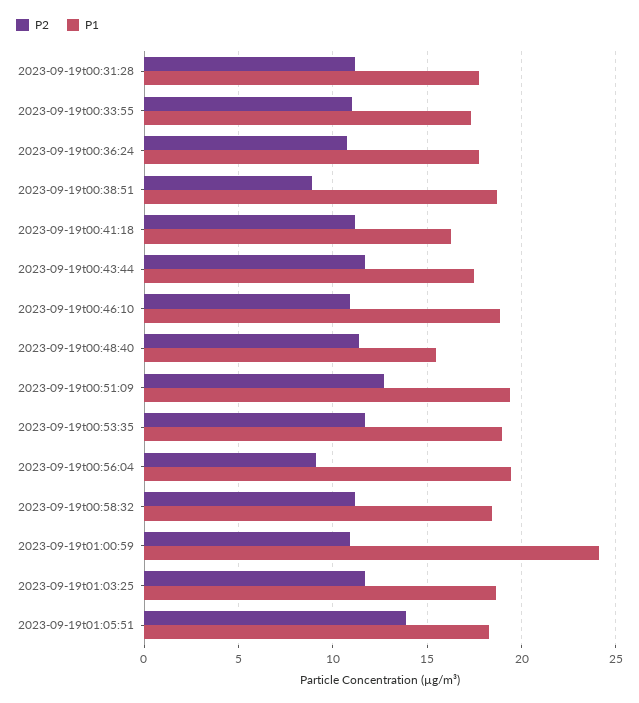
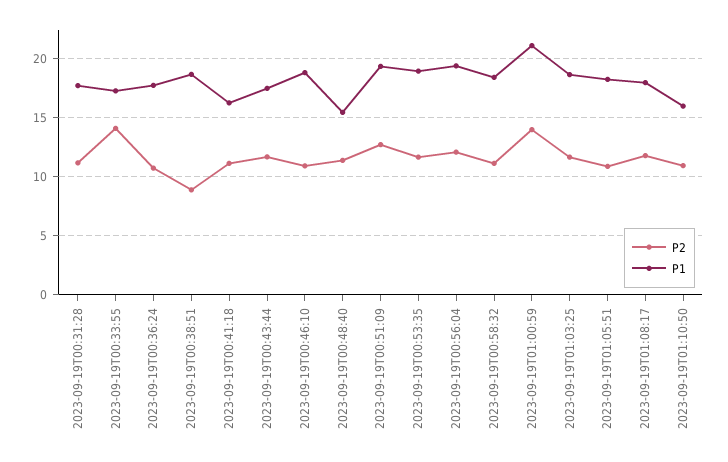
P2, 2023-09-19t00:33:55: 11 -> 14
P2, 2023-09-19t00:56:04: 9 -> 12
P2, 2023-09-19t01:00:59: 11 -> 14
P1, 2023-09-19t01:00:59: 24 -> 21
P2, 2023-09-19t01:05:51: 14 -> 11
P2, 2023-09-19T01:08:17: none -> 12
P1, 2023-09-19T01:08:17: none -> 18
P2, 2023-09-19T01:10:50: none -> 11
P1, 2023-09-19T01:10:50: none -> 16

